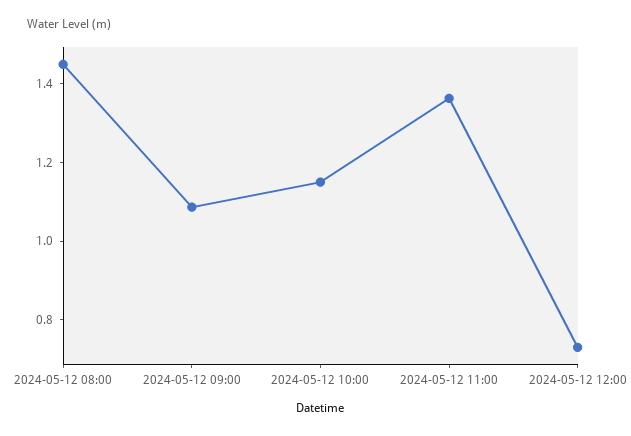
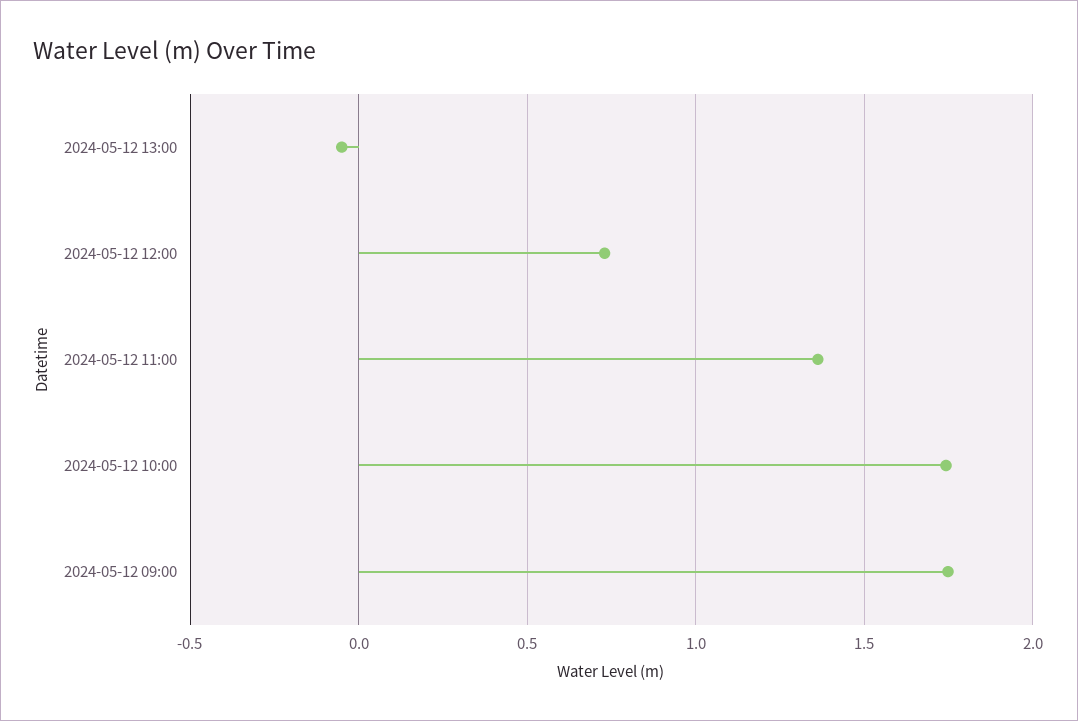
2024-05-12 08:00: 1.45 -> none
2024-05-12 09:00: 1.1 -> 1.75
2024-05-12 10:00: 1.15 -> 1.75
2024-05-12 13:00: none -> -0.05

